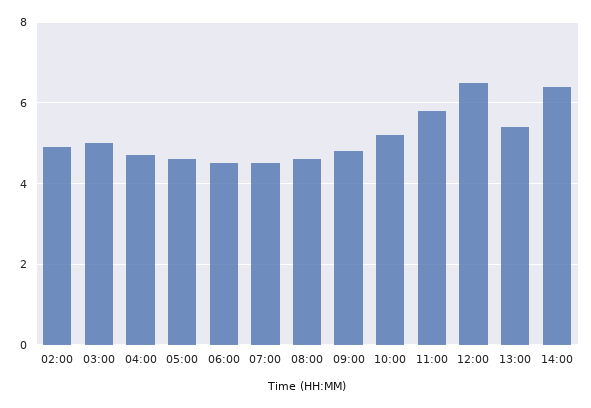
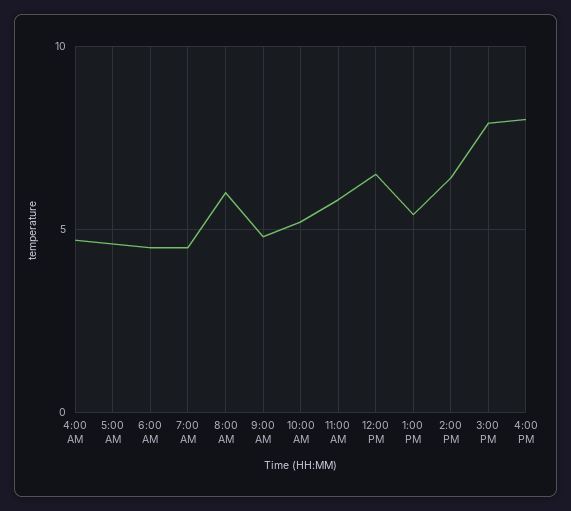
02:00: 5 -> none
03:00: 5 -> none
08:00: 4.5 -> 6
3:00 PM: none -> 8
4:00 PM: none -> 8

